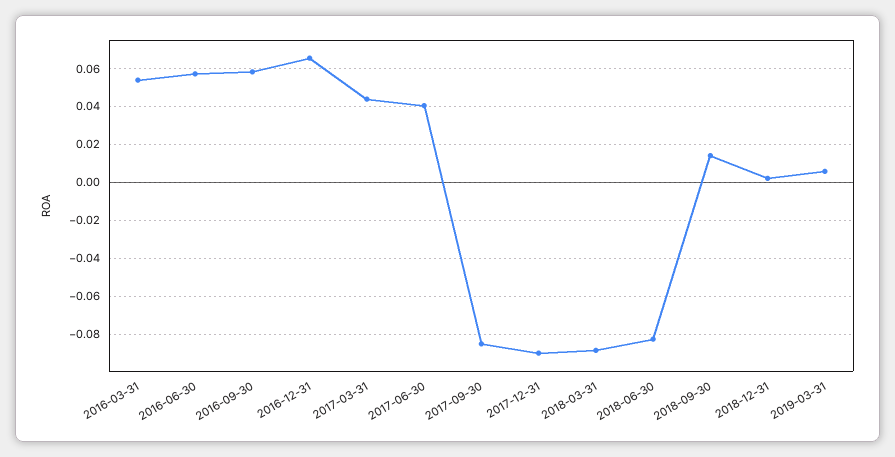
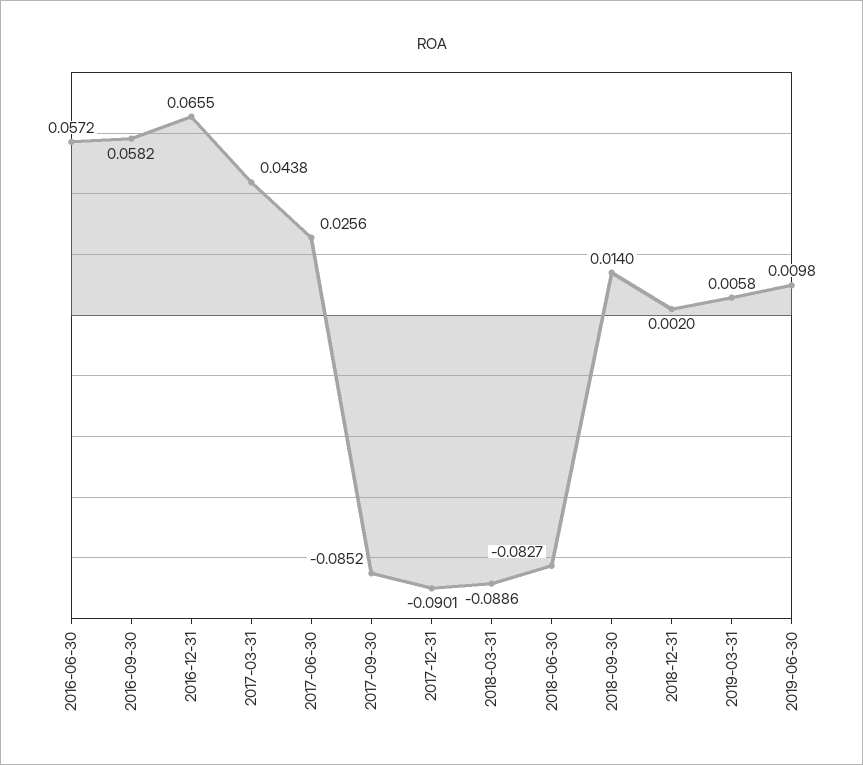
2016-03-31: 0.055 -> none
2017-06-30: 0.04 -> 0.0256
2019-06-30: none -> 0.0098

